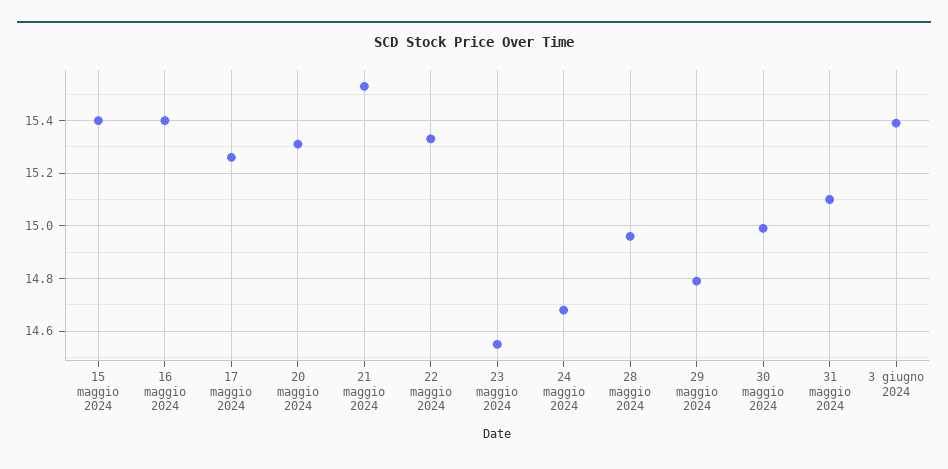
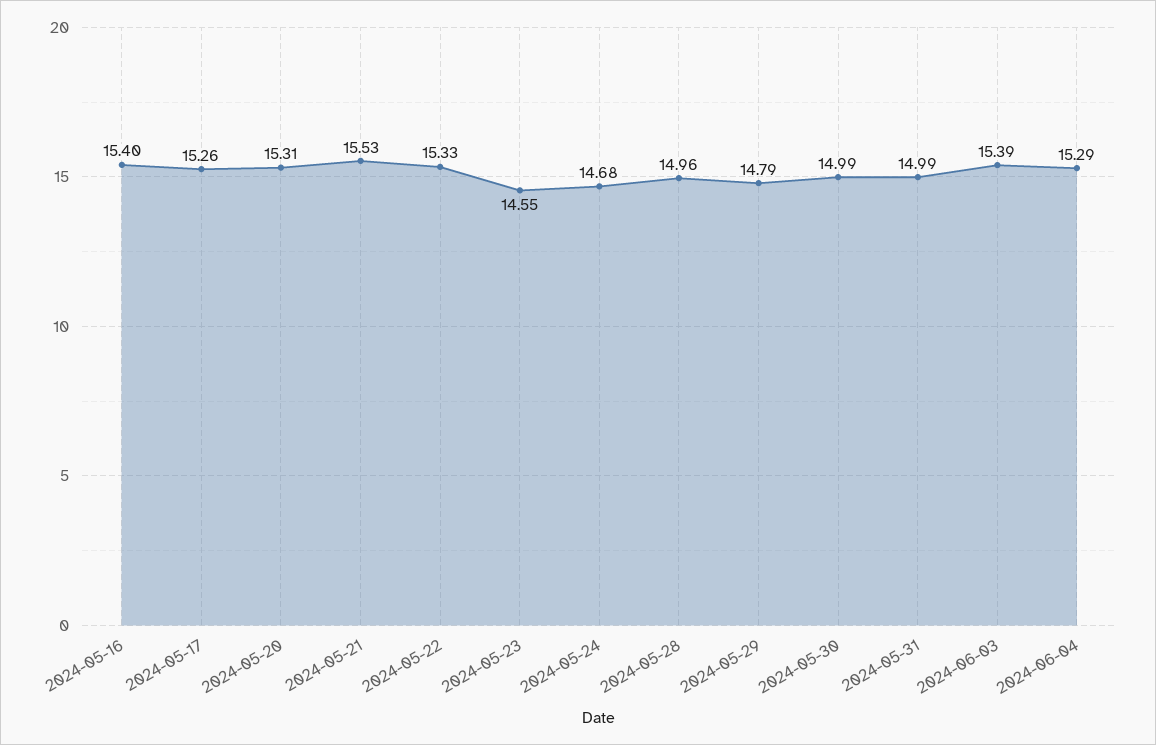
15 maggio 2024: 15.4 -> none
31 maggio 2024: 15.1 -> 14.99
2024-06-04: none -> 15.29

